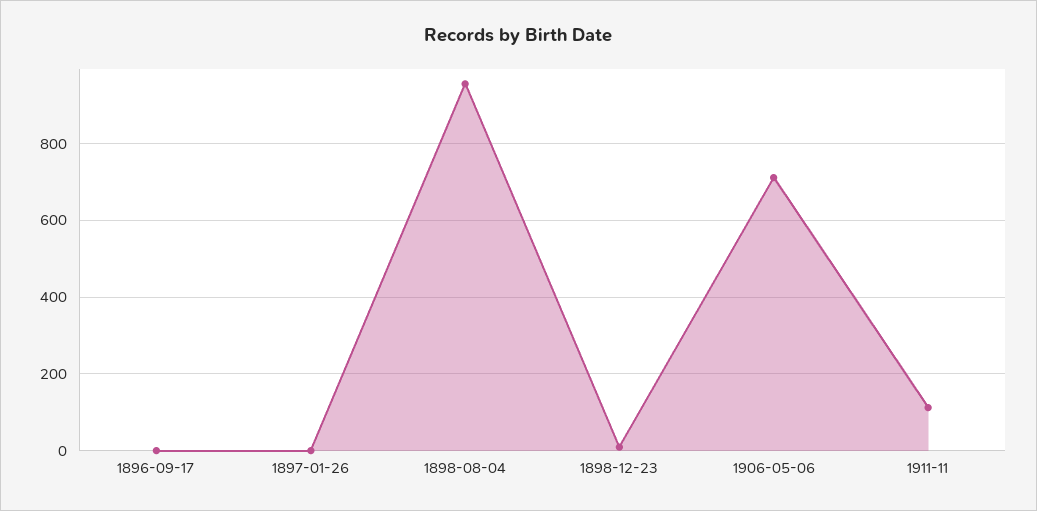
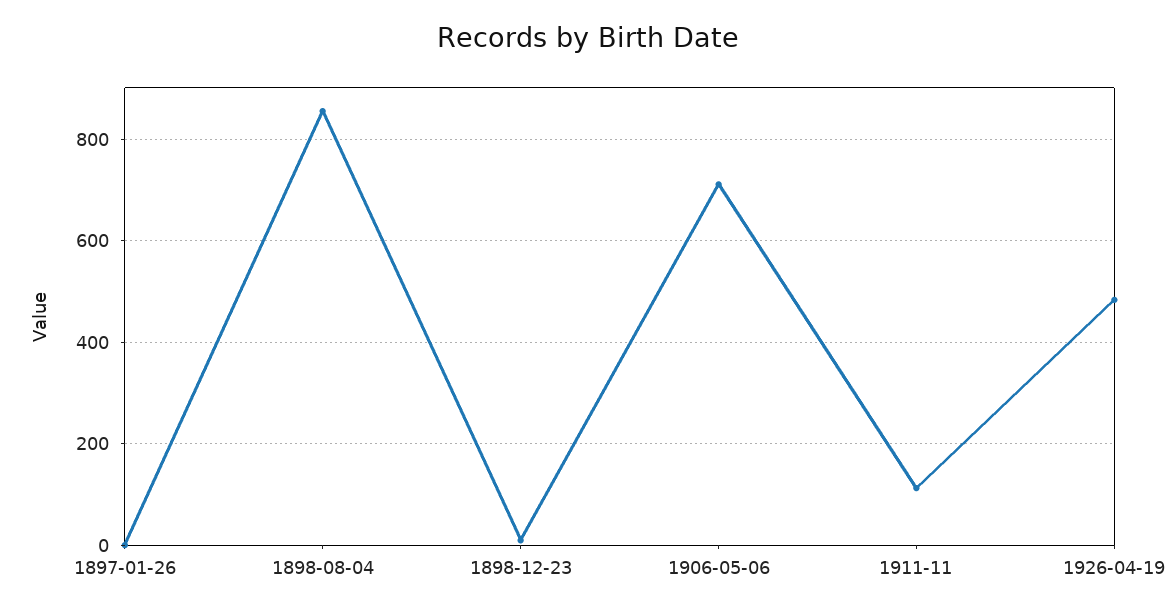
1896-09-17: 0 -> none
1898-08-04: 960 -> 860
1926-04-19: none -> 480

